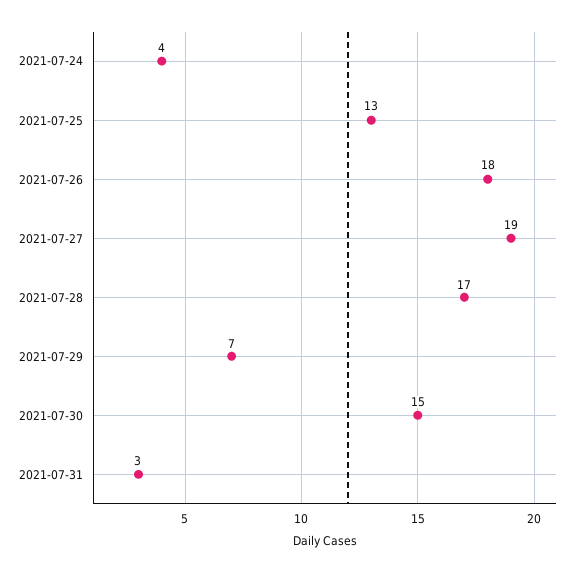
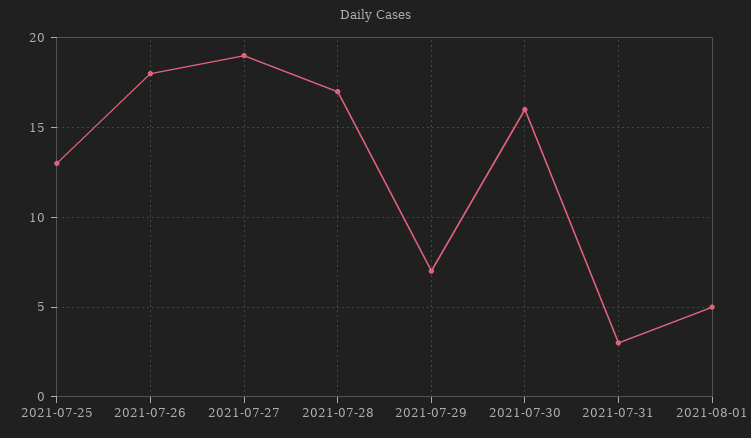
2021-07-24: 4 -> none
2021-07-30: 15 -> 16
2021-08-01: none -> 5

